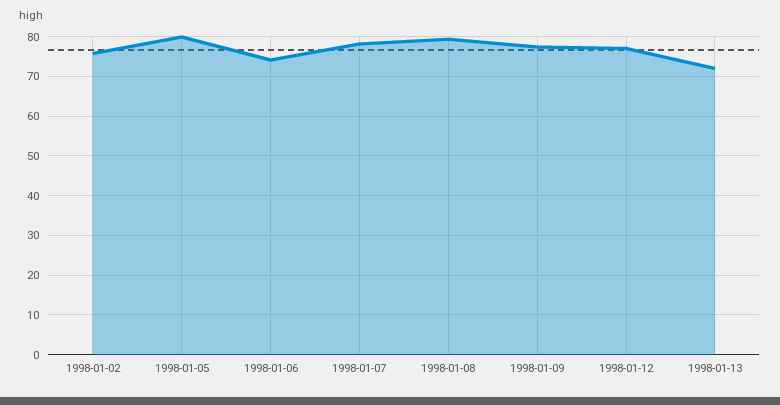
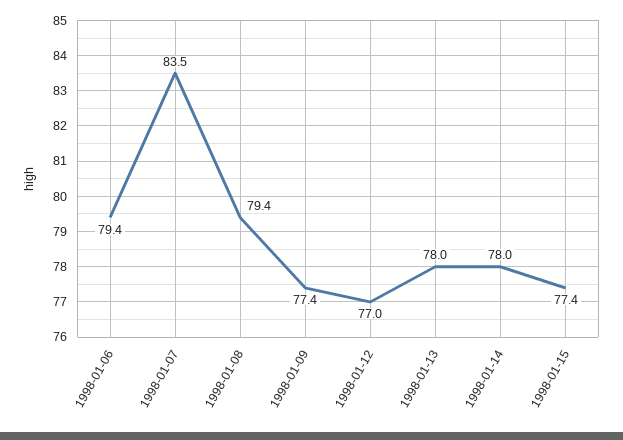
1998-01-02: 76 -> none
1998-01-05: 80 -> none
1998-01-06: 74 -> 79.4
1998-01-07: 78 -> 83.5
1998-01-13: 72 -> 78
1998-01-14: none -> 78
1998-01-15: none -> 77.4

